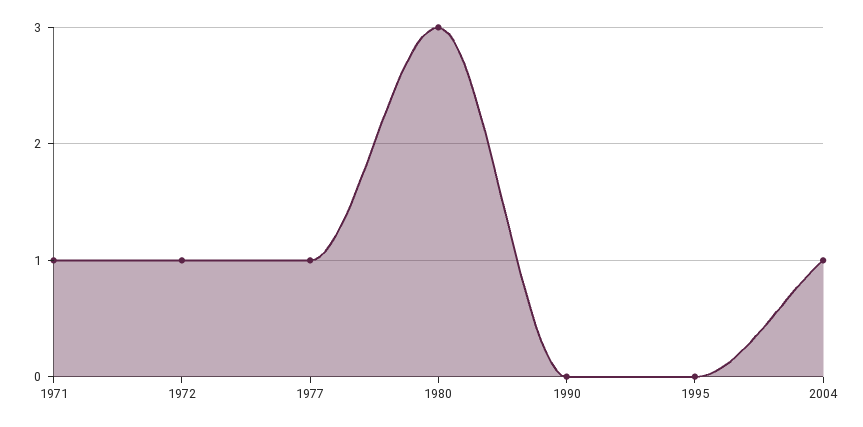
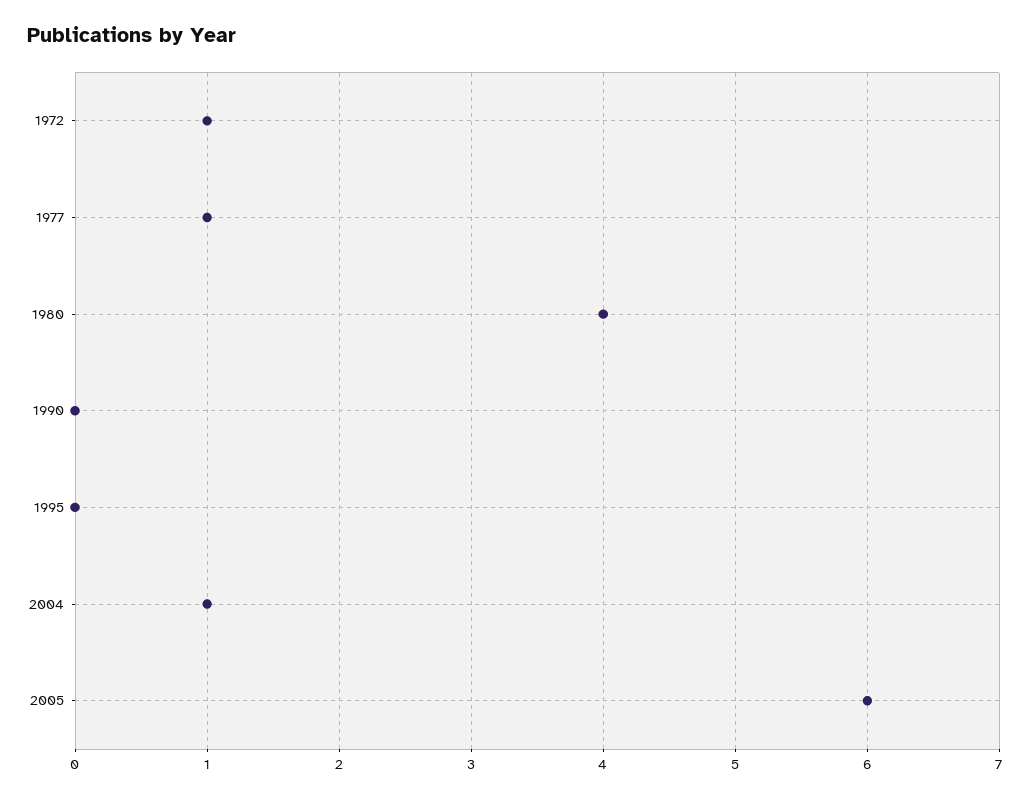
1971: 1 -> none
1980: 3 -> 4
2005: none -> 6

